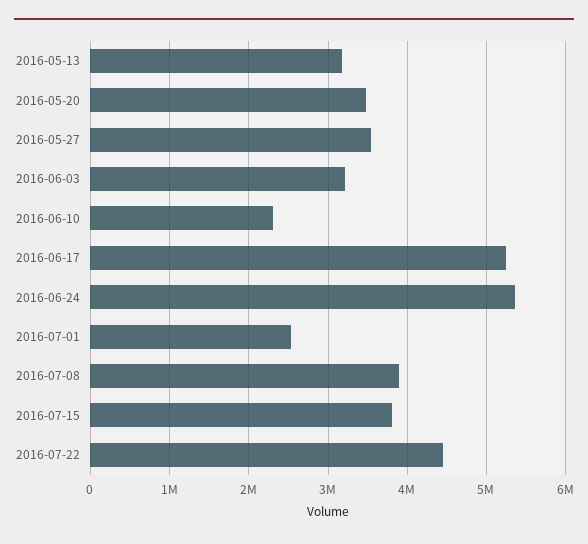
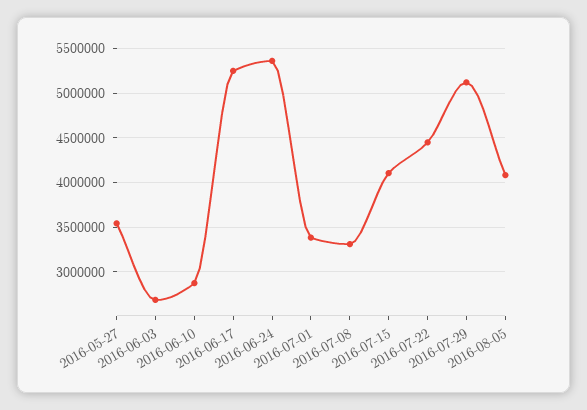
2016-05-13: 3200000 -> none
2016-05-20: 3500000 -> none
2016-06-03: 3200000 -> 2700000
2016-06-10: 2300000 -> 2900000
2016-07-01: 2500000 -> 3400000
2016-07-08: 3900000 -> 3300000
2016-07-15: 3800000 -> 4100000
2016-07-29: none -> 5100000
2016-08-05: none -> 4100000

